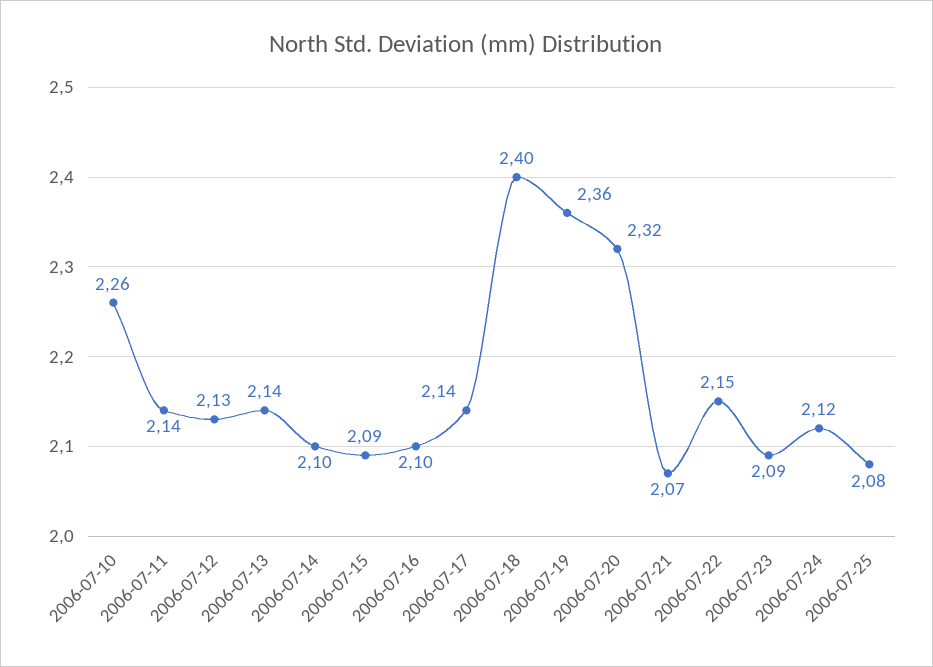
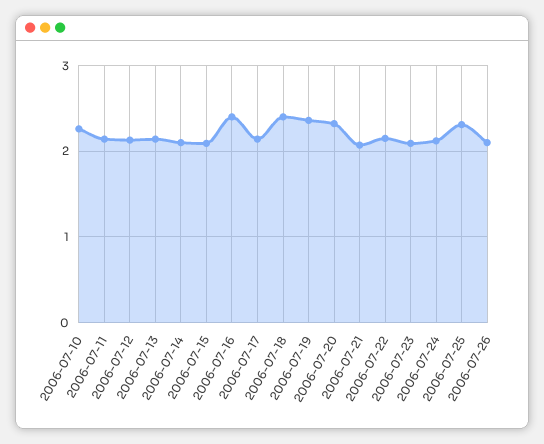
2006-07-16: 2.1 -> 2.4
2006-07-25: 2.08 -> 2.3
2006-07-26: none -> 2.1

